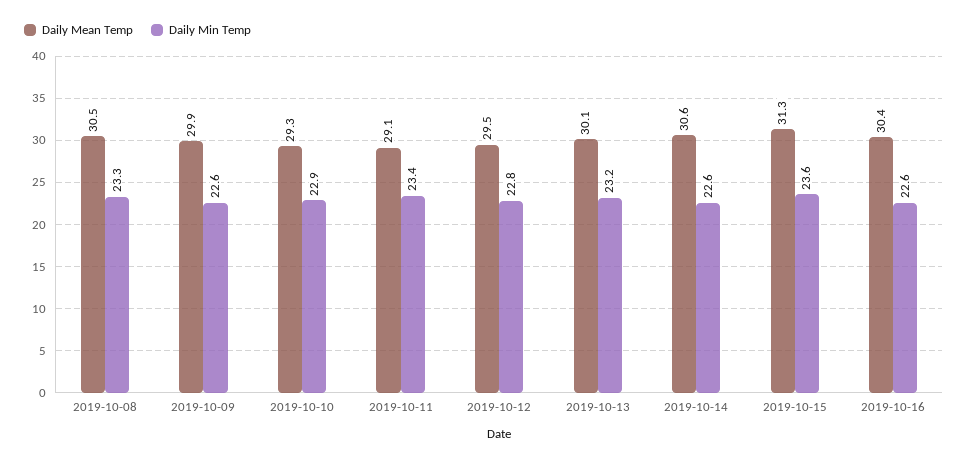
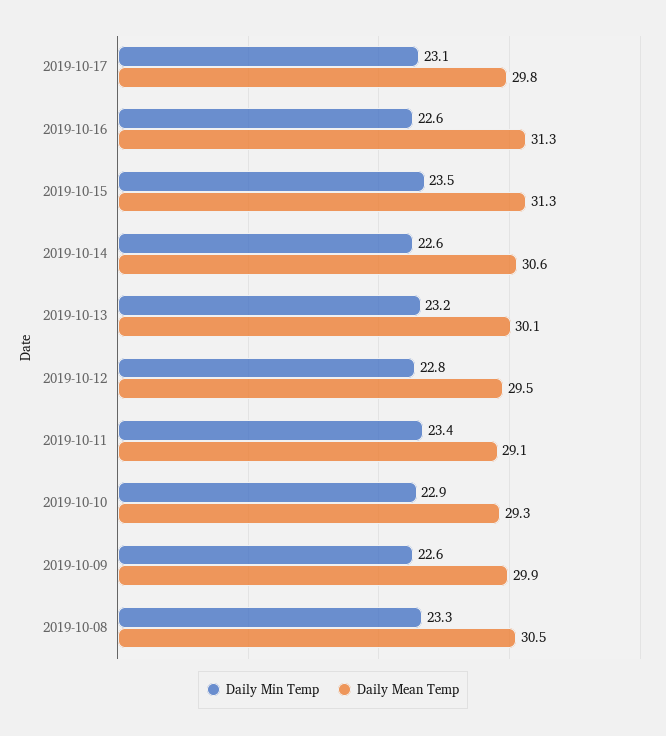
Daily Min Temp, 2019-10-15: 23.6 -> 23.5
Daily Mean Temp, 2019-10-16: 30.4 -> 31.3
Daily Min Temp, 2019-10-17: none -> 23.1
Daily Mean Temp, 2019-10-17: none -> 29.8

